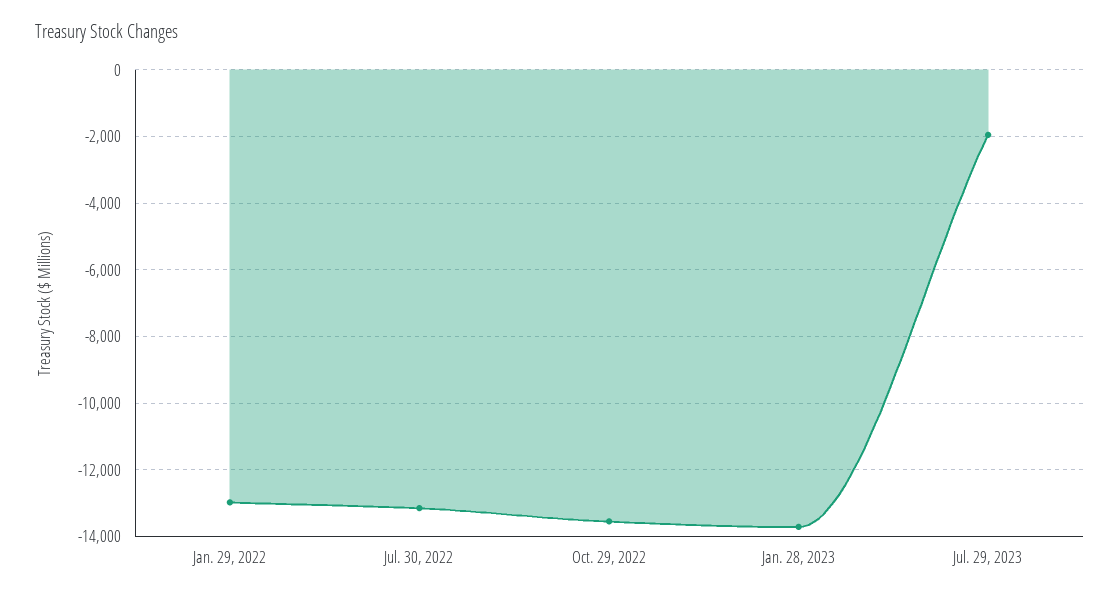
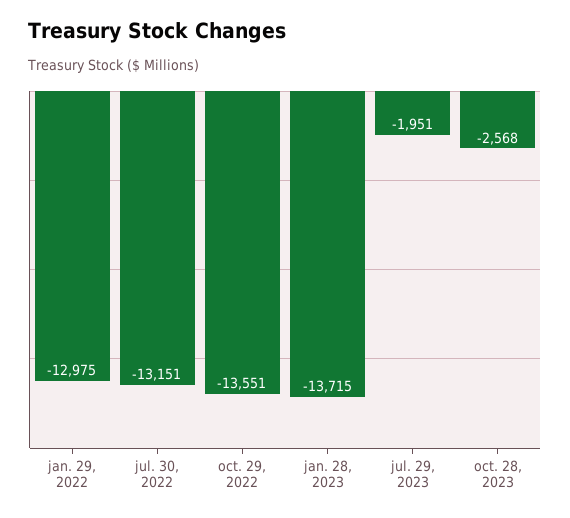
oct. 28, 2023: none -> -2568

